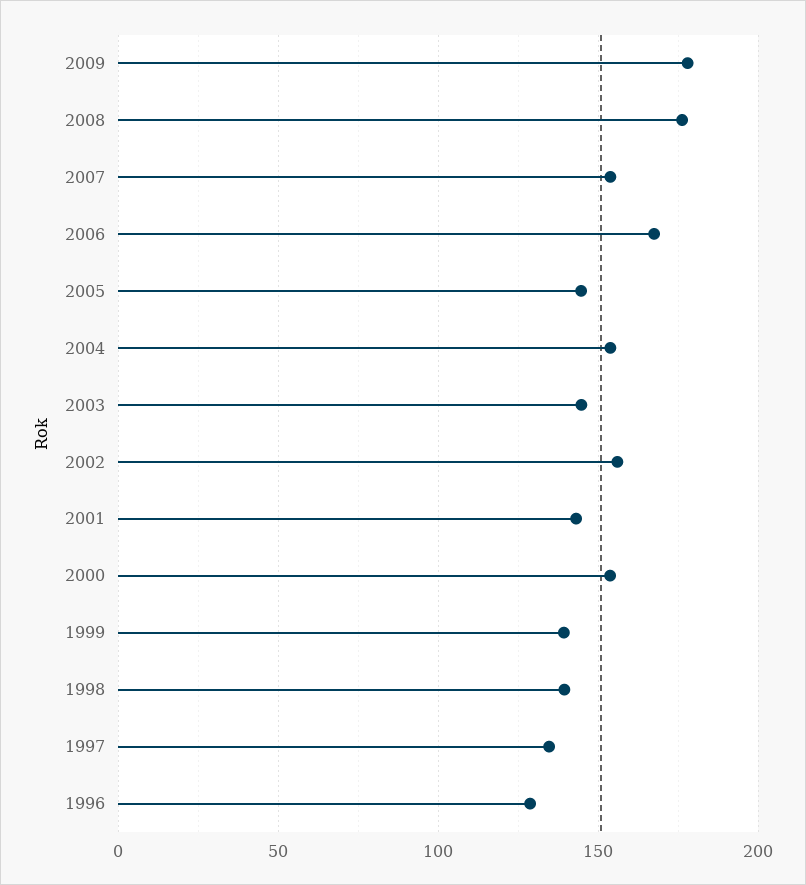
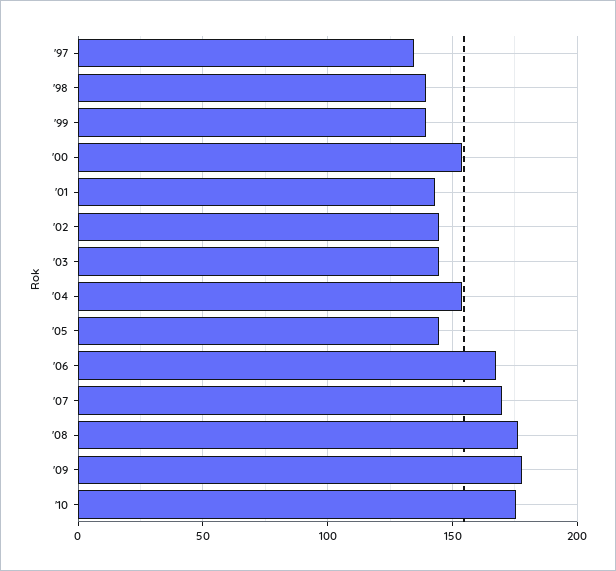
2007: 155 -> 170
2002: 155 -> 145
1996: 130 -> none
'10: none -> 175

